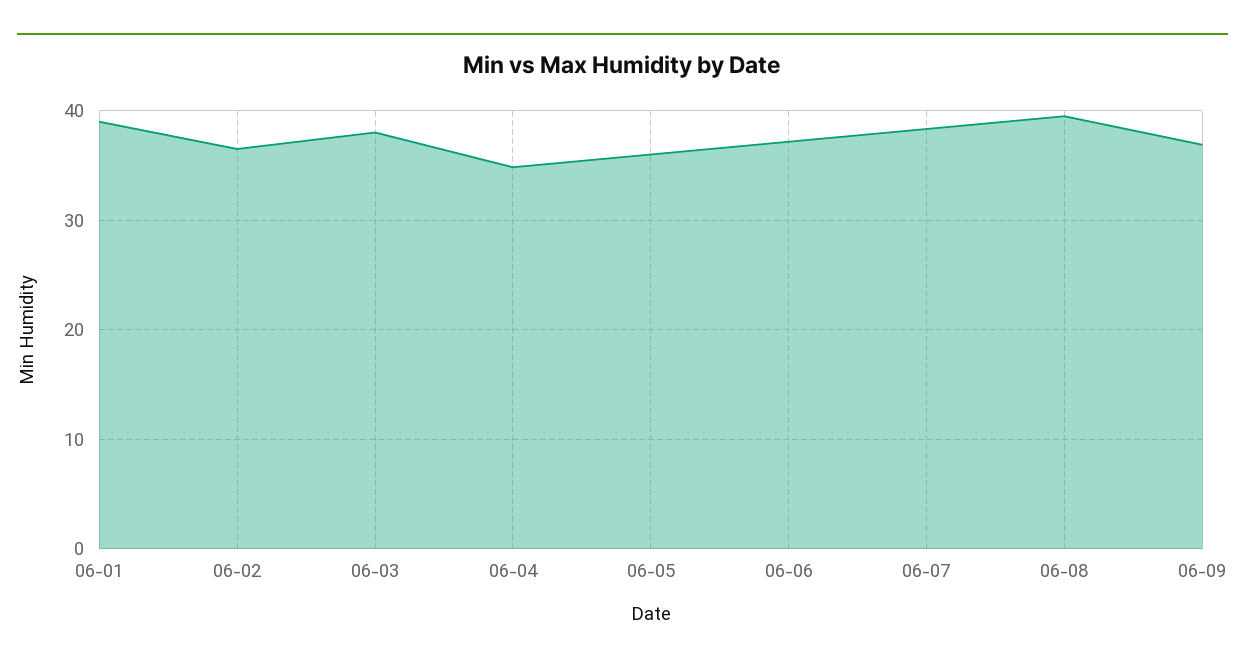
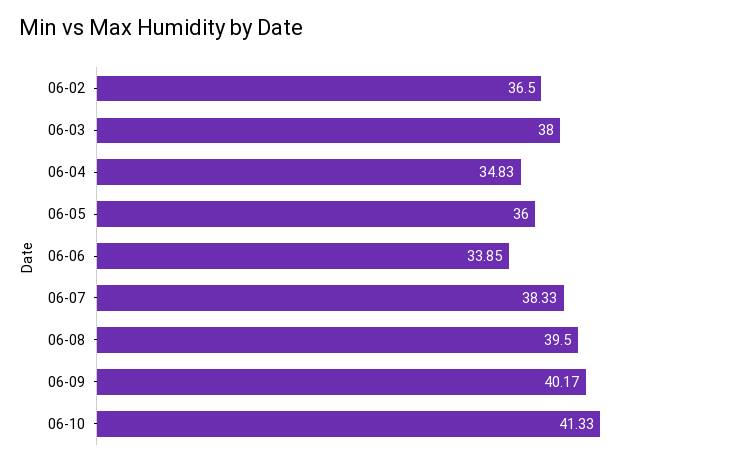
06-01: 39 -> none
06-06: 37 -> 33.85
06-09: 37 -> 40.17
06-10: none -> 41.33

